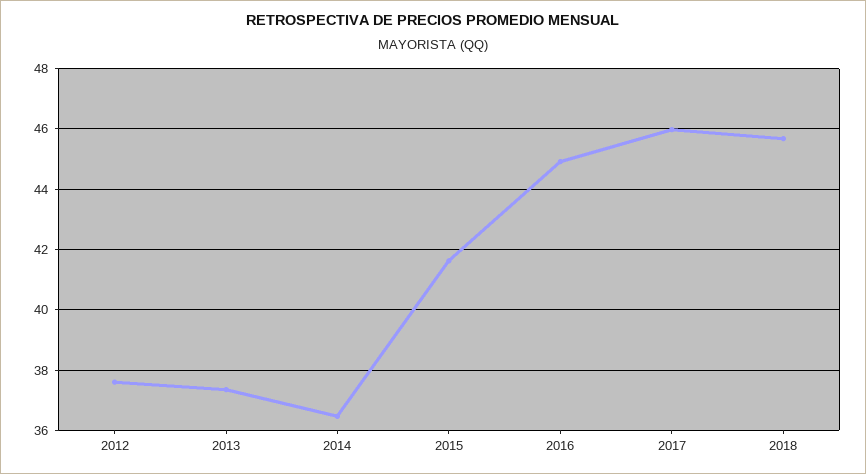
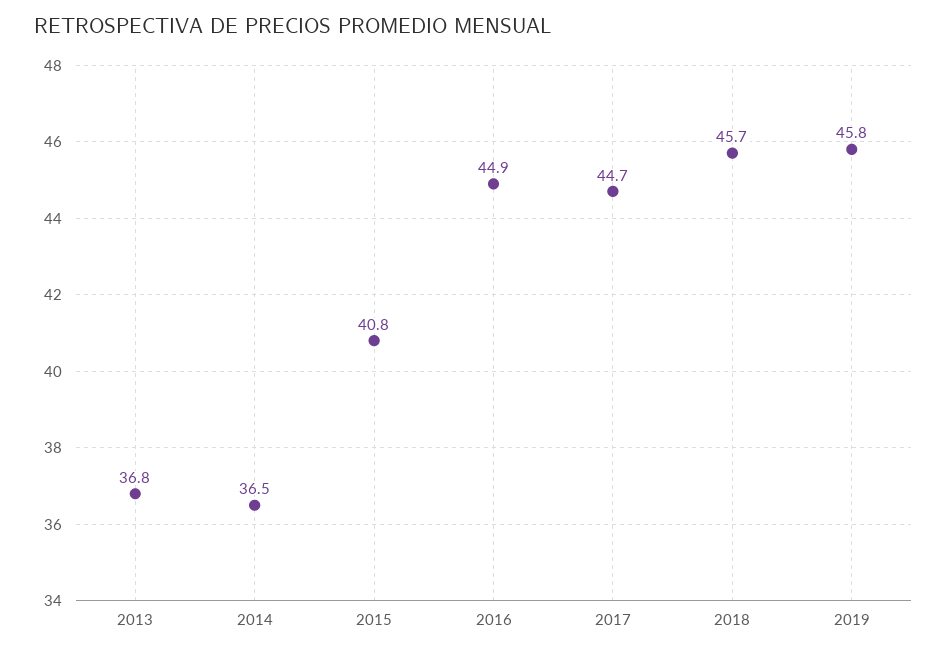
2012: 37.6 -> none
2013: 37.4 -> 36.8
2015: 41.6 -> 40.8
2017: 46 -> 44.7
2019: none -> 45.8

